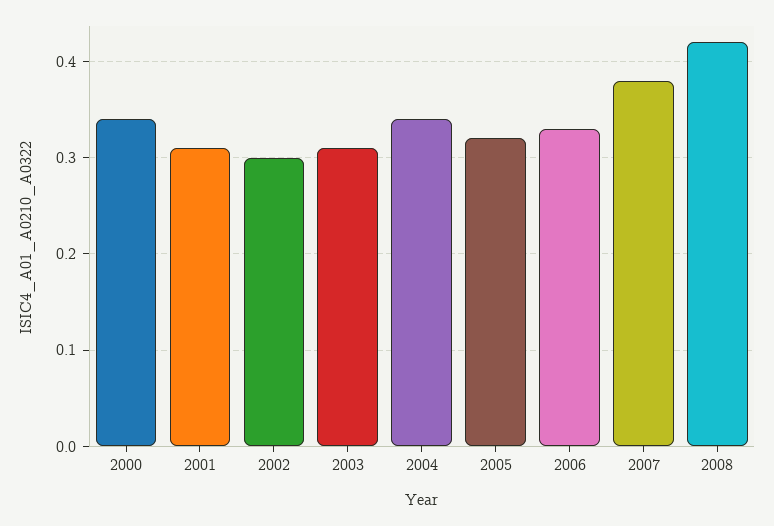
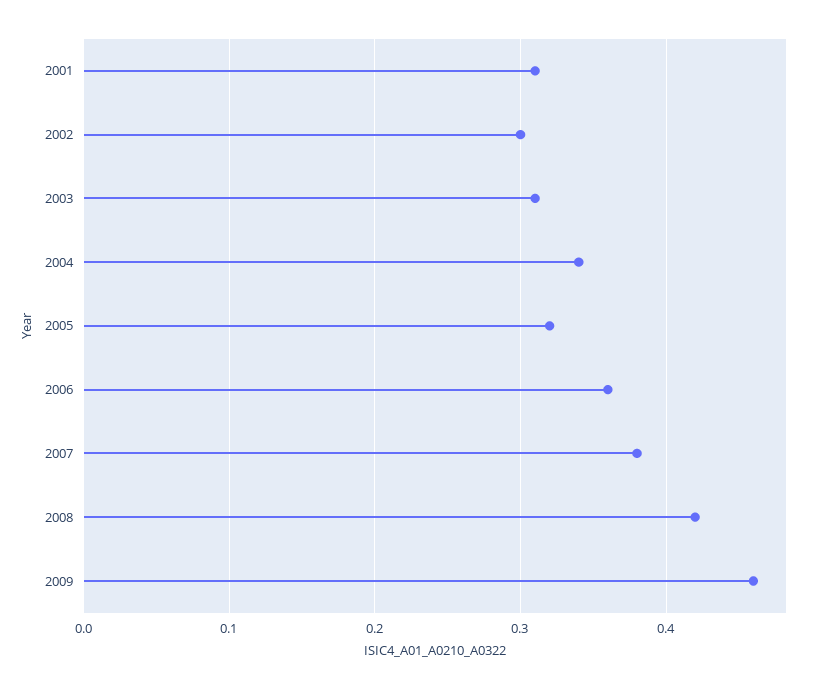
2000: 0.34 -> none
2006: 0.33 -> 0.36
2009: none -> 0.46

